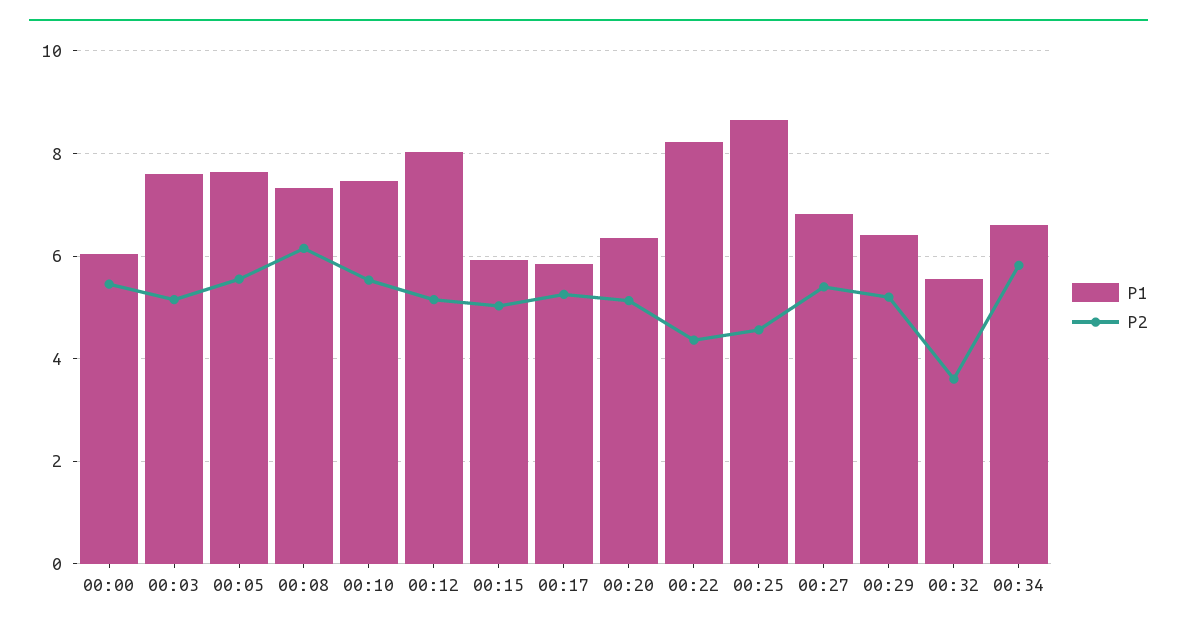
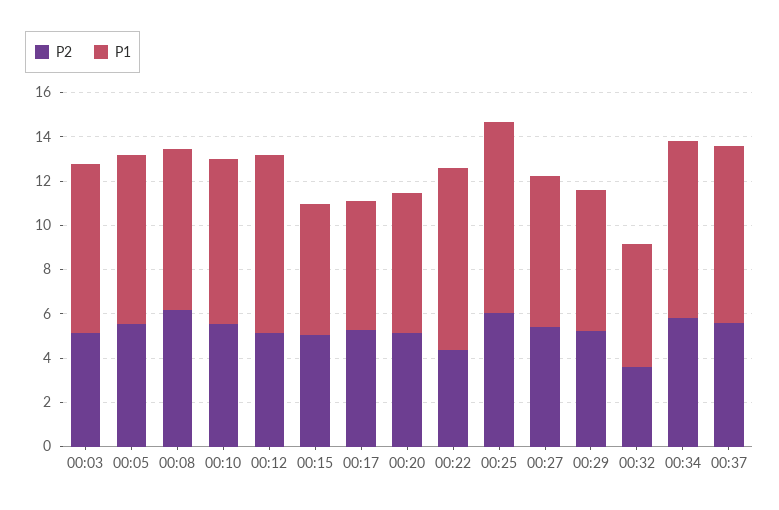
P1, 00:00: 6 -> none
P2, 00:00: 5.4 -> none
P2, 00:25: 4.6 -> 6
P1, 00:34: 6.6 -> 8
P2, 00:37: none -> 5.5
P1, 00:37: none -> 8

